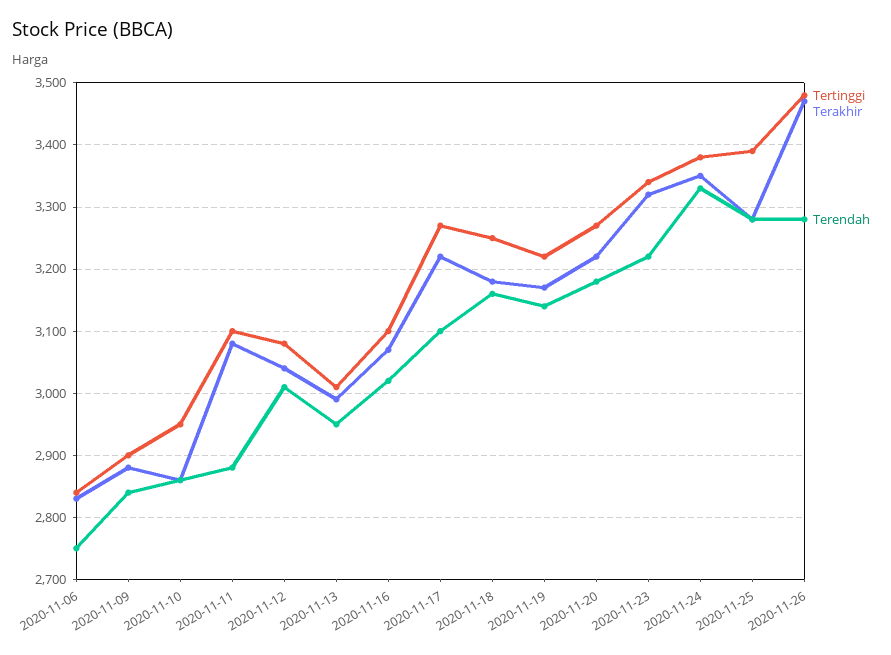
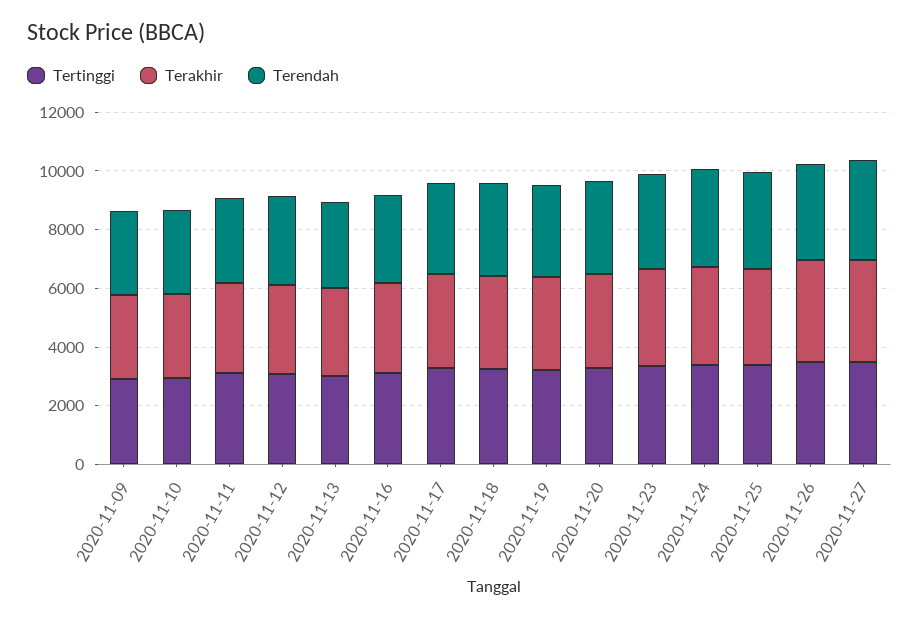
Tertinggi, 2020-11-06: 2840 -> none
Terakhir, 2020-11-06: 2830 -> none
Terendah, 2020-11-06: 2750 -> none
Tertinggi, 2020-11-27: none -> 3500
Terakhir, 2020-11-27: none -> 3500
Terendah, 2020-11-27: none -> 3500

